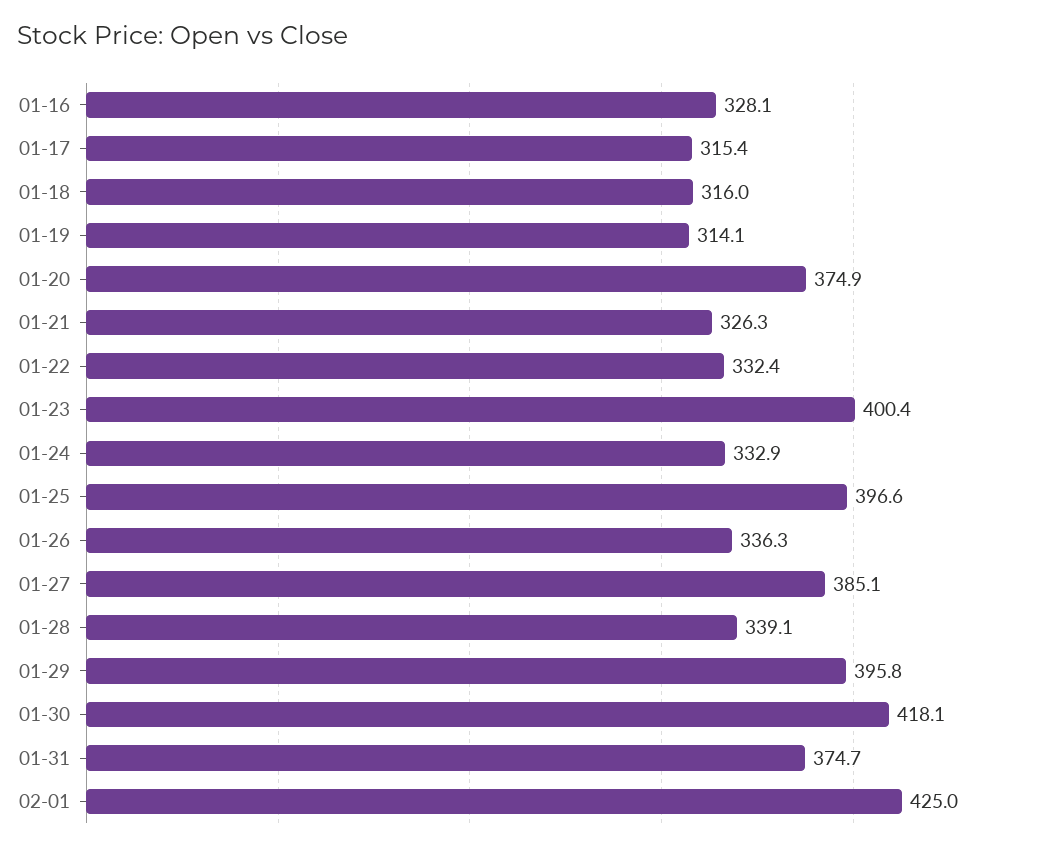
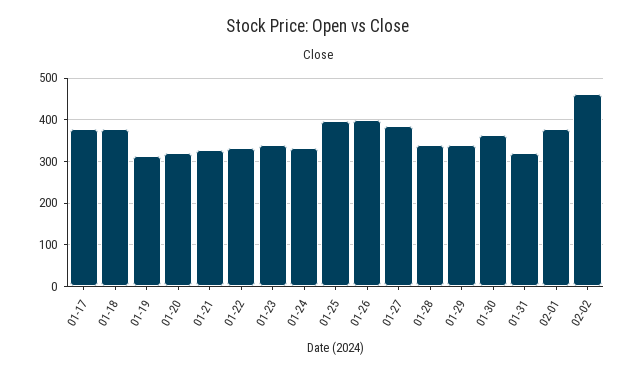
01-16: 328.1 -> none
01-17: 315.4 -> 380
01-18: 316 -> 380
01-20: 374.9 -> 320
01-23: 400.4 -> 340
01-26: 336.3 -> 400
01-29: 395.8 -> 340
01-30: 418.1 -> 360
01-31: 374.7 -> 320
02-01: 425 -> 380
02-02: none -> 460

